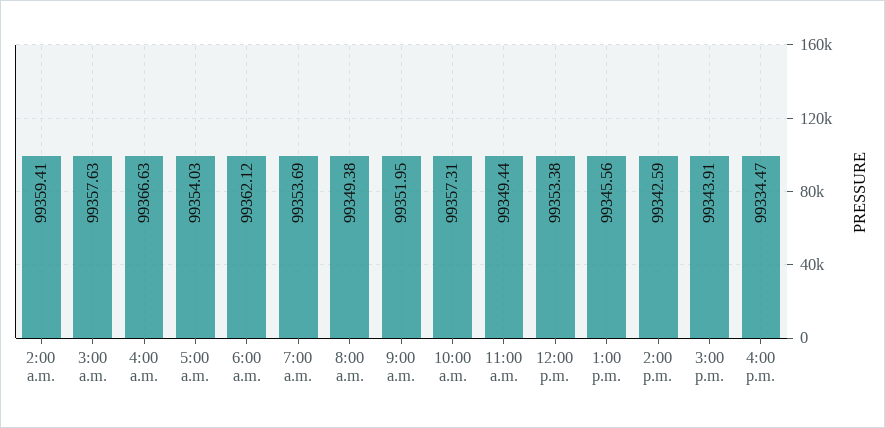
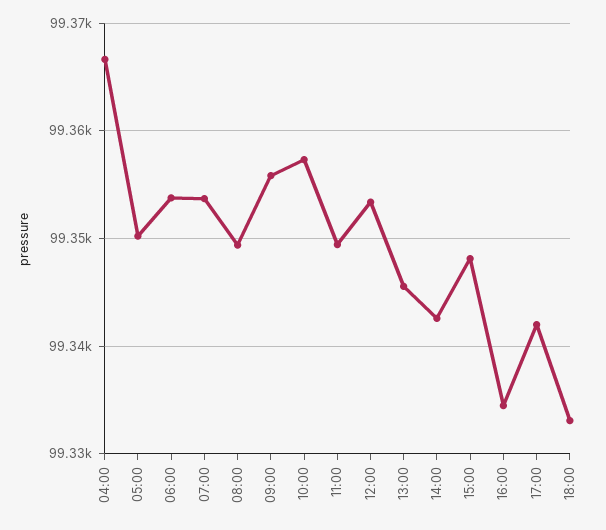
2:00 a.m.: 99359.41 -> none
3:00 a.m.: 99357.63 -> none
5:00 a.m.: 99354.03 -> 99350
6:00 a.m.: 99362.12 -> 99354
9:00 a.m.: 99351.95 -> 99356
3:00 p.m.: 99343.91 -> 99348
17:00: none -> 99342
18:00: none -> 99333

